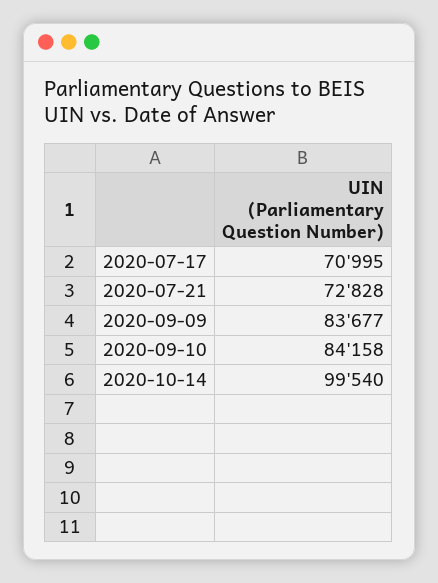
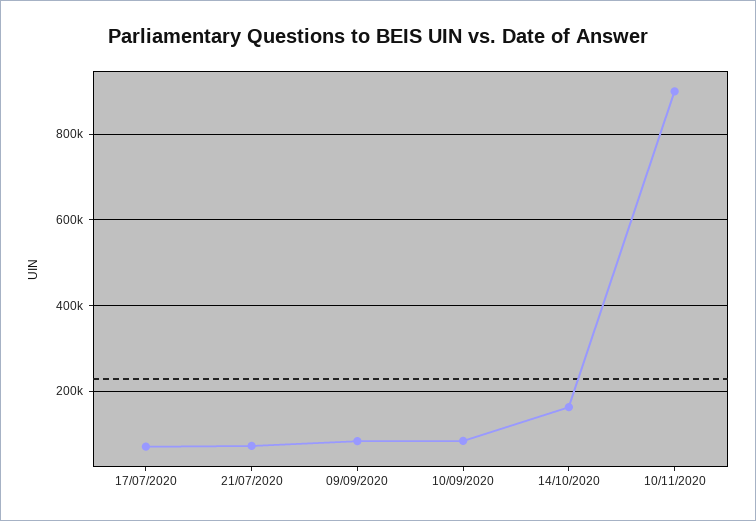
2020-10-14: 99540 -> 160000
10/11/2020: none -> 900000

